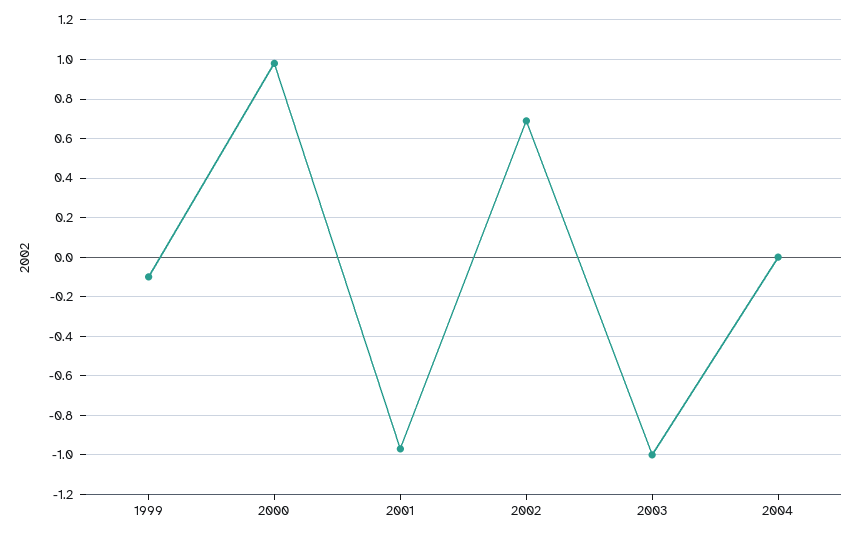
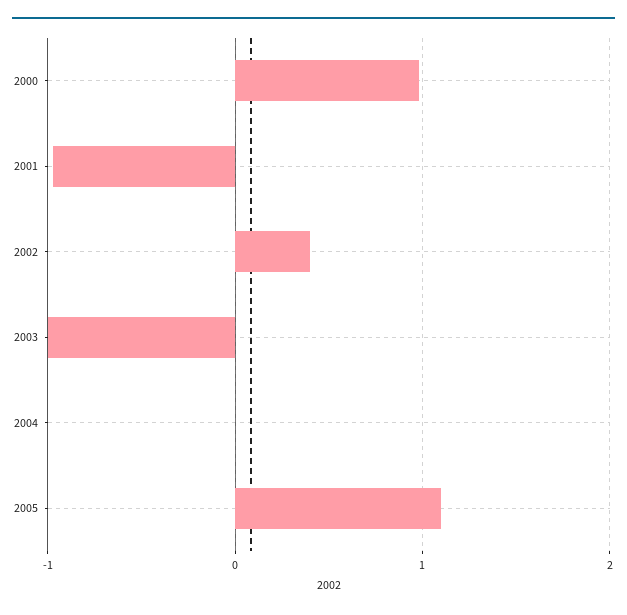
1999: -0.1 -> none
2002: 0.7 -> 0.4
2005: none -> 1.1

